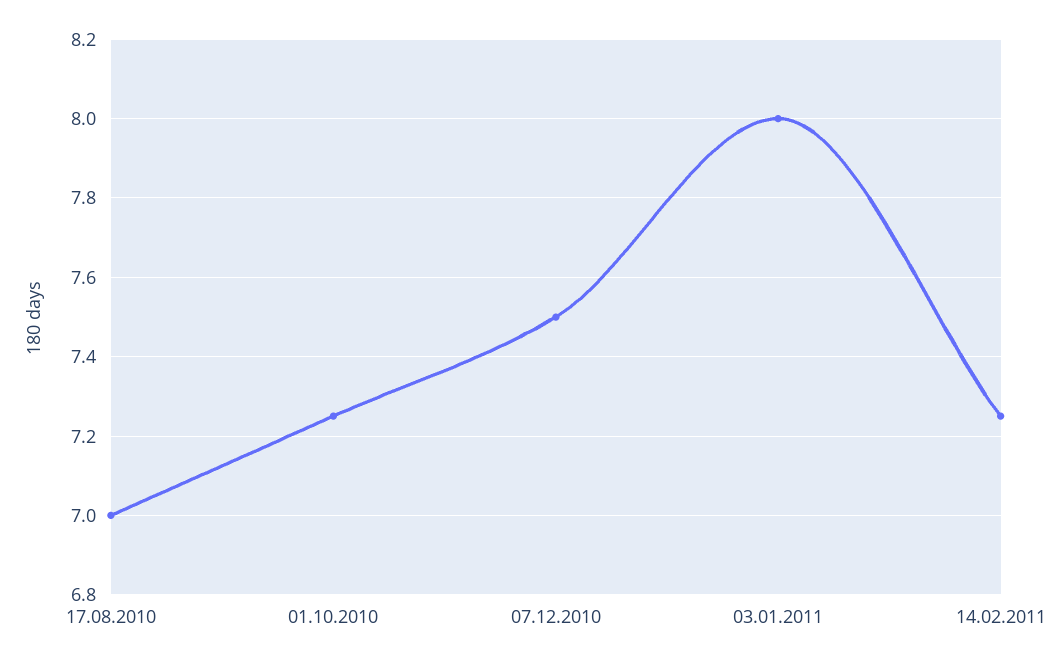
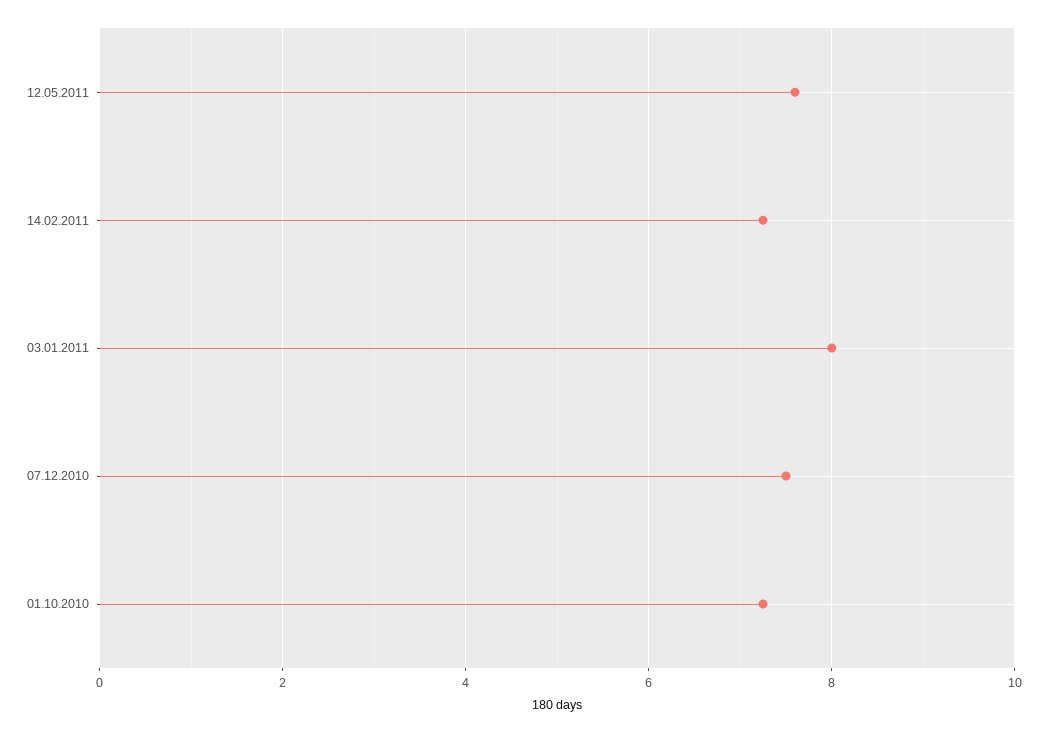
17.08.2010: 7 -> none
12.05.2011: none -> 7.6

